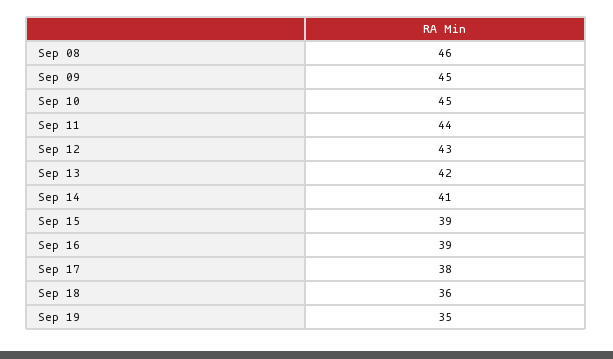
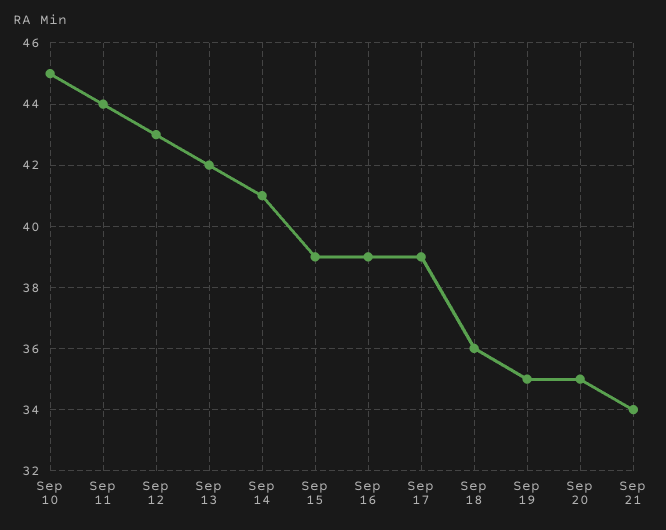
Sep 08: 46 -> none
Sep 09: 45 -> none
Sep 17: 38 -> 39
Sep 20: none -> 35
Sep 21: none -> 34

